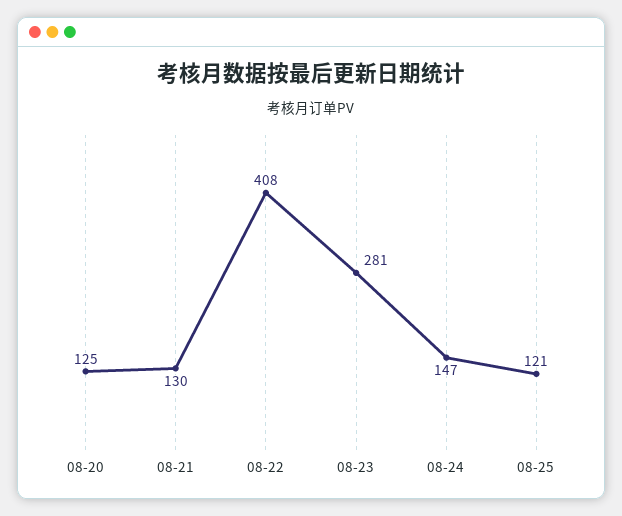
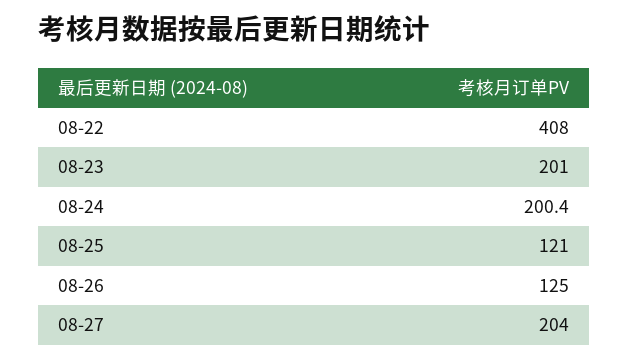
08-20: 125 -> none
08-21: 130 -> none
08-23: 281 -> 201
08-24: 147 -> 200.4
08-26: none -> 125
08-27: none -> 204

